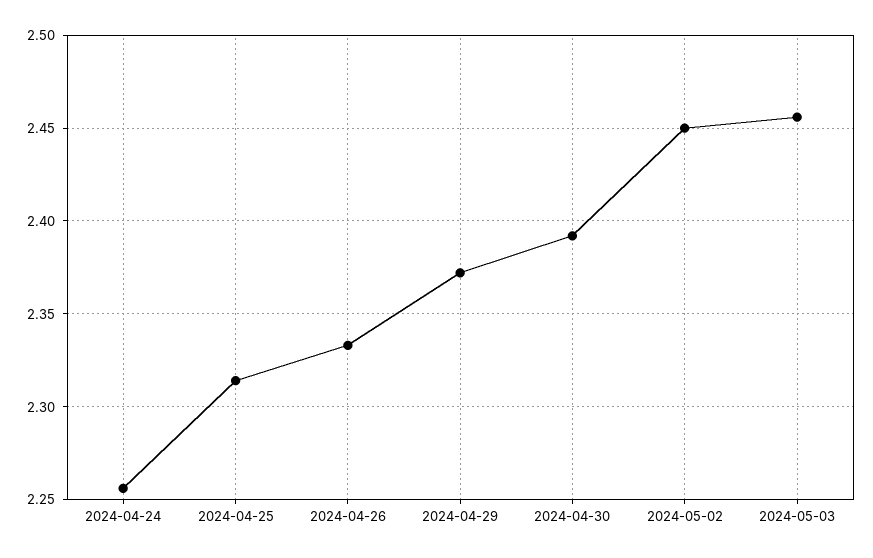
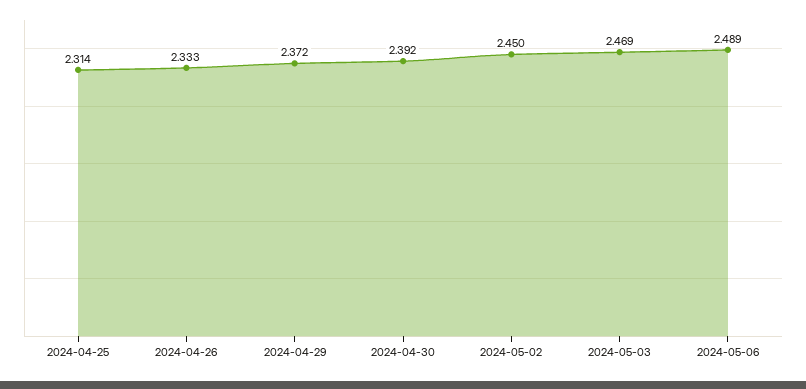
2024-04-24: 2.255 -> none
2024-05-03: 2.455 -> 2.469
2024-05-06: none -> 2.489

